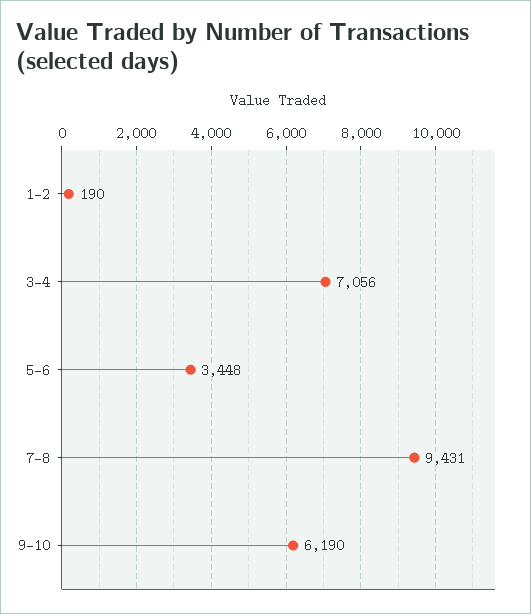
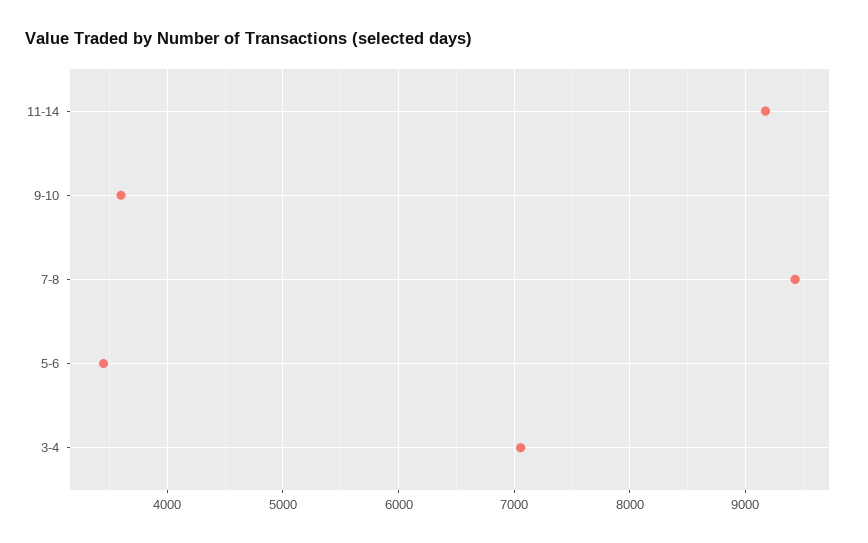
1-2: 190 -> none
9-10: 6190 -> 3600
11-14: none -> 9200

